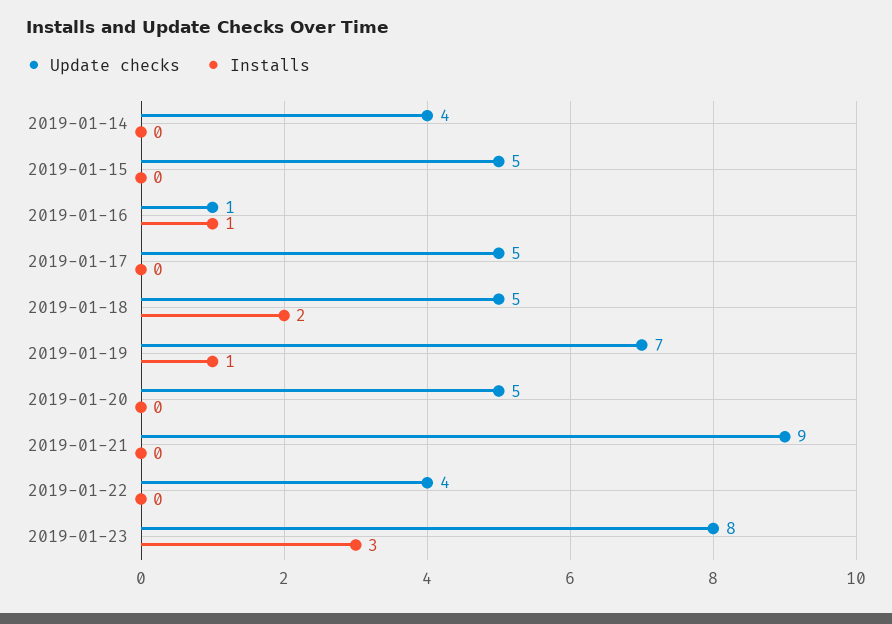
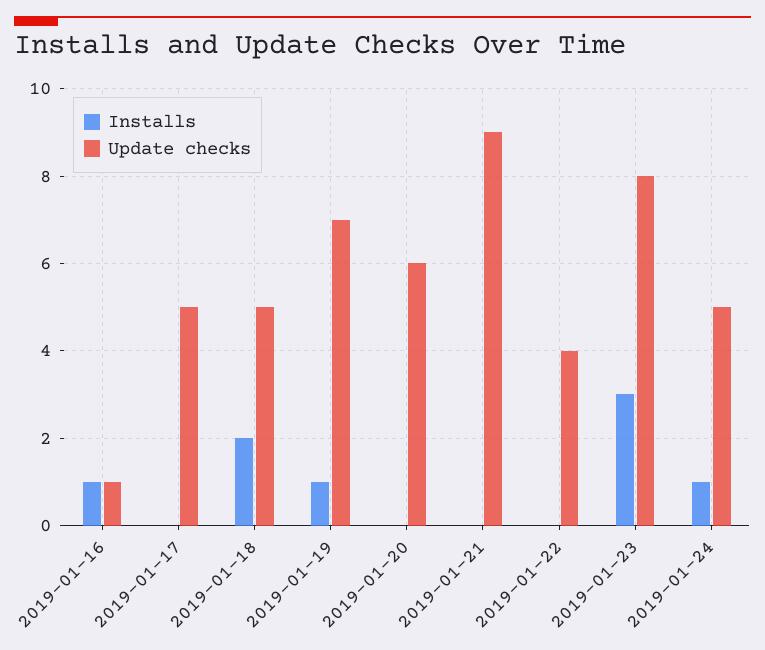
Update checks, 2019-01-14: 4 -> none
Installs, 2019-01-14: 0 -> none
Update checks, 2019-01-15: 5 -> none
Installs, 2019-01-15: 0 -> none
Update checks, 2019-01-20: 5 -> 6
Installs, 2019-01-24: none -> 1
Update checks, 2019-01-24: none -> 5

